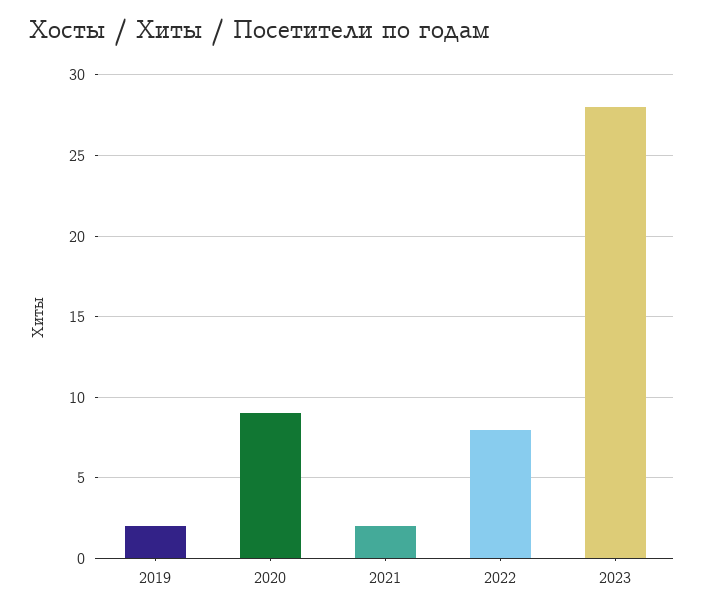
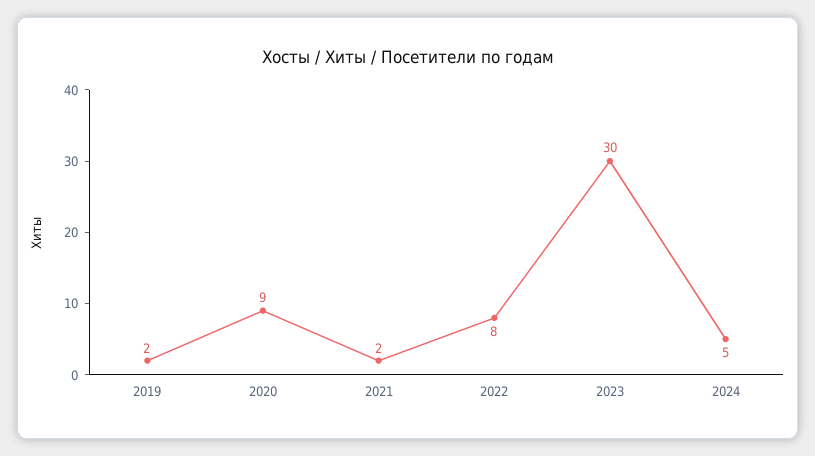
2023: 28 -> 30
2024: none -> 5

